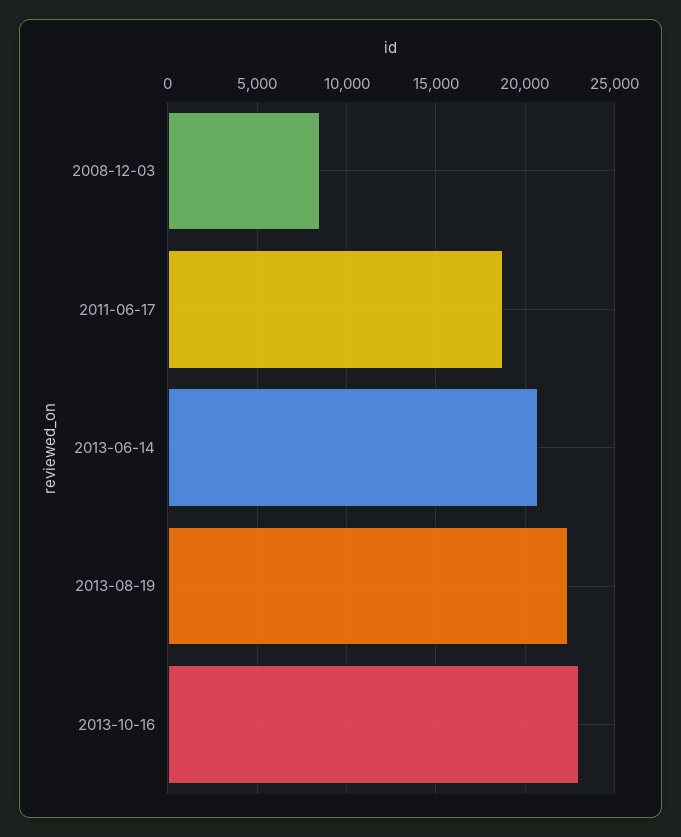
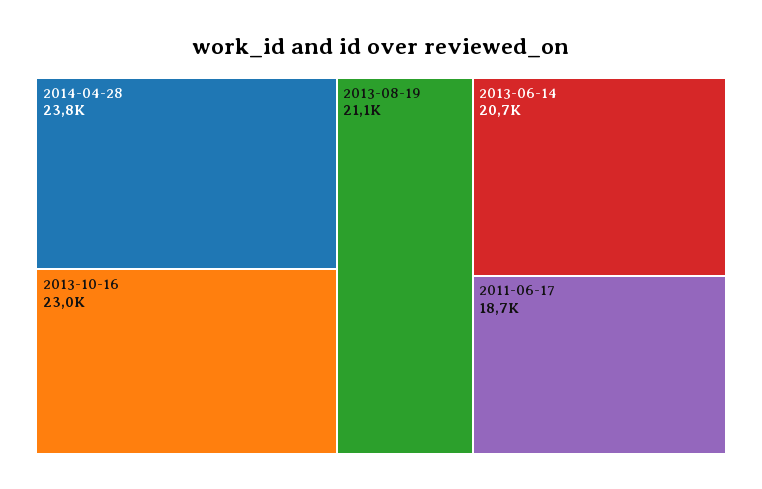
2008-12-03: 8500 -> none
2013-08-19: 22500 -> 21100
2014-04-28: none -> 23800

